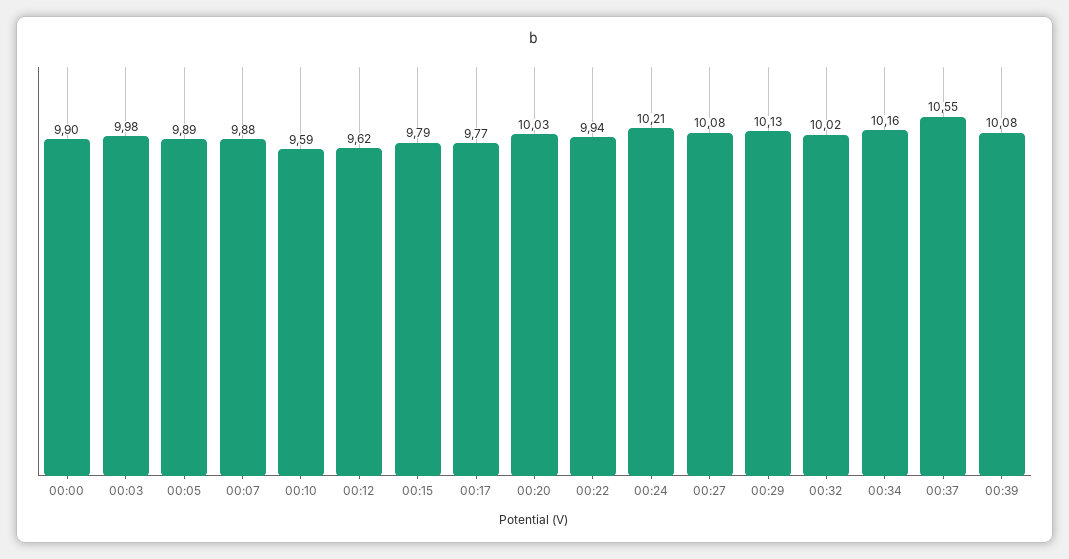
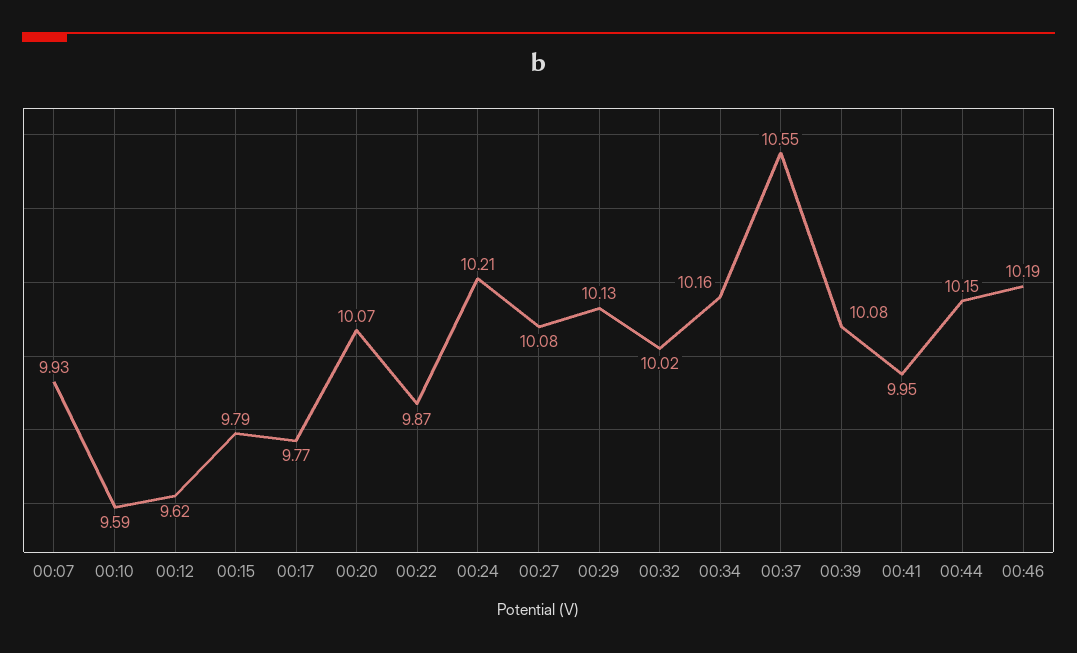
00:00: 9.9 -> none
00:03: 9.98 -> none
00:05: 9.89 -> none
00:07: 9.88 -> 9.93
00:20: 10.03 -> 10.07
00:22: 9.94 -> 9.87
00:41: none -> 9.95
00:44: none -> 10.15
00:46: none -> 10.19

